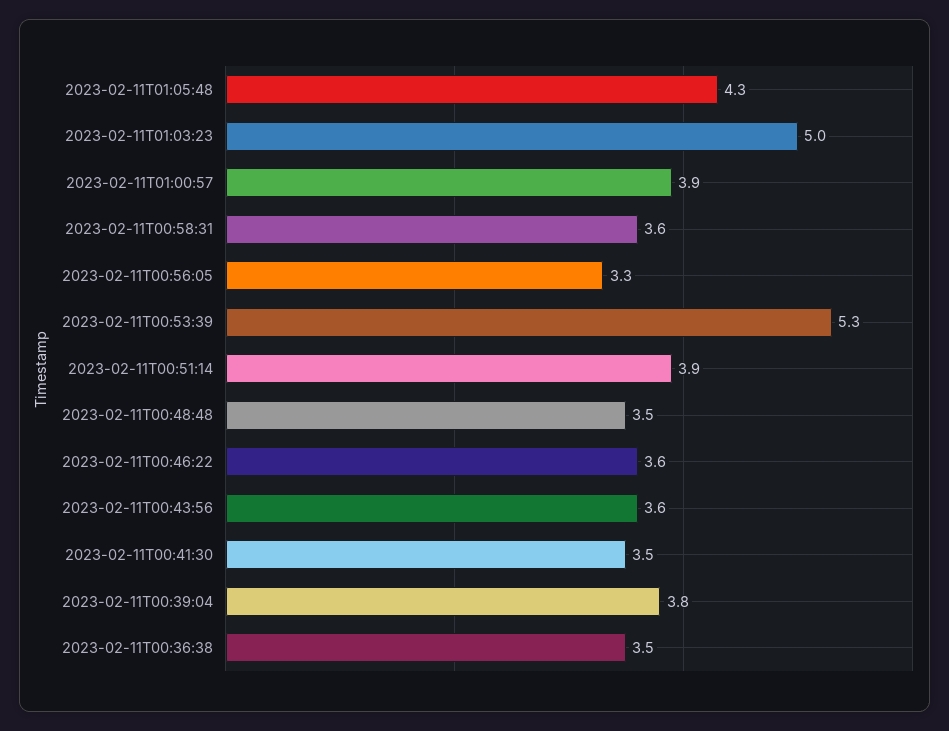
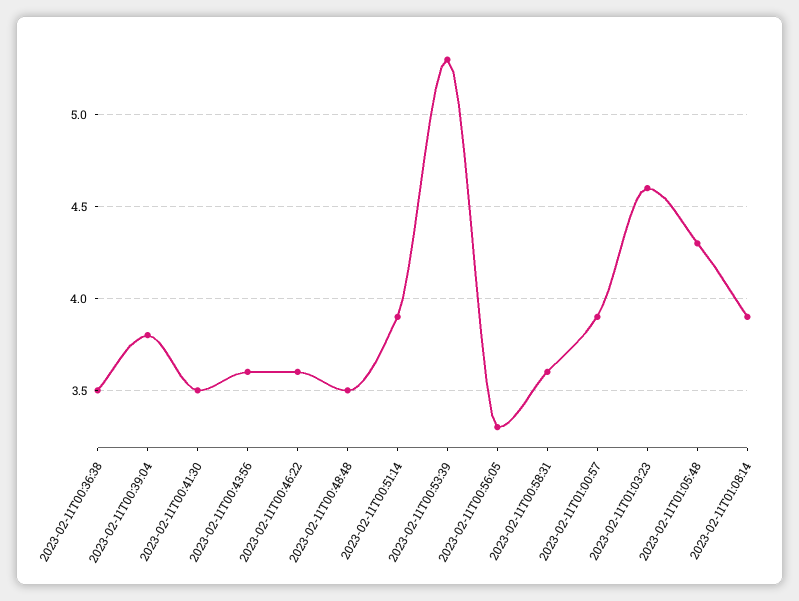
2023-02-11T01:03:23: 5 -> 4.6
2023-02-11T01:08:14: none -> 3.9

